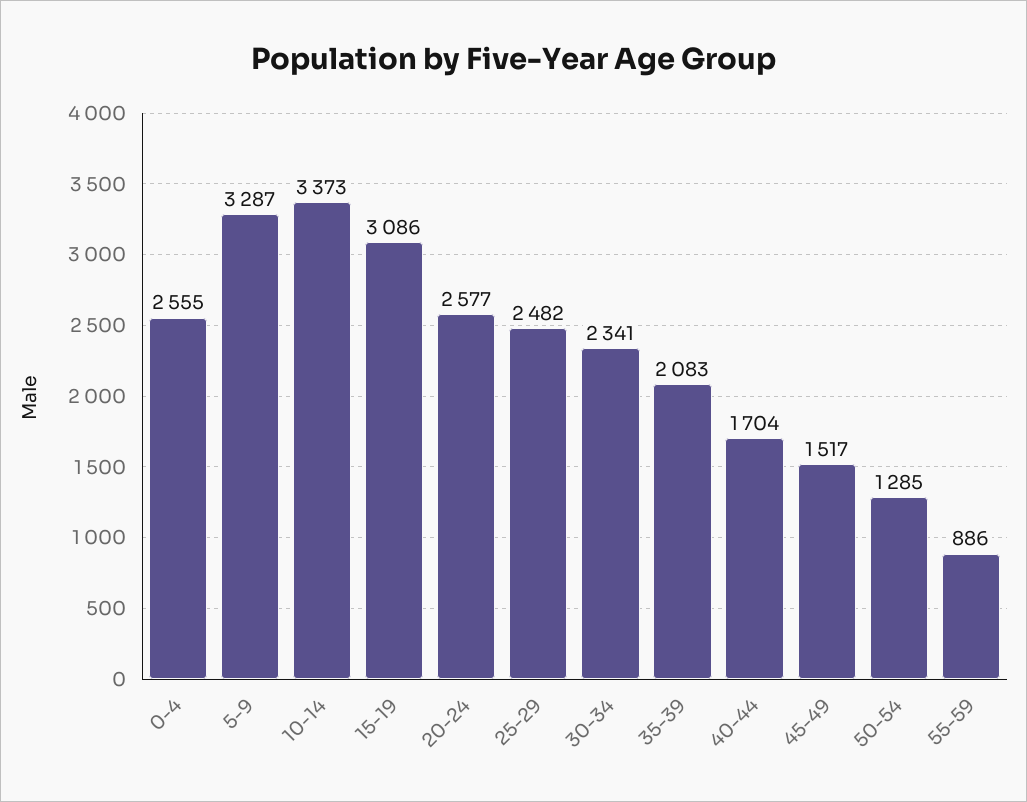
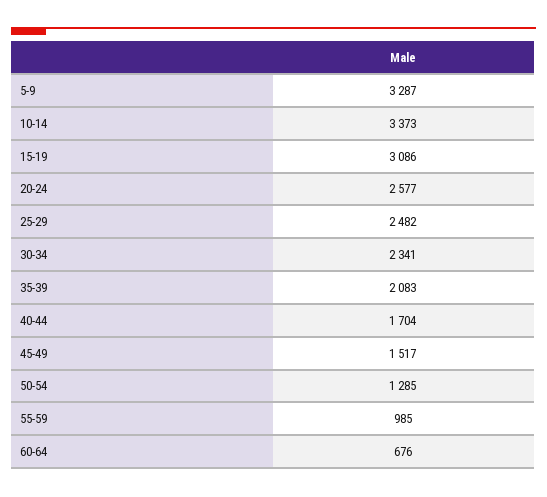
0-4: 2555 -> none
55-59: 886 -> 985
60-64: none -> 676

